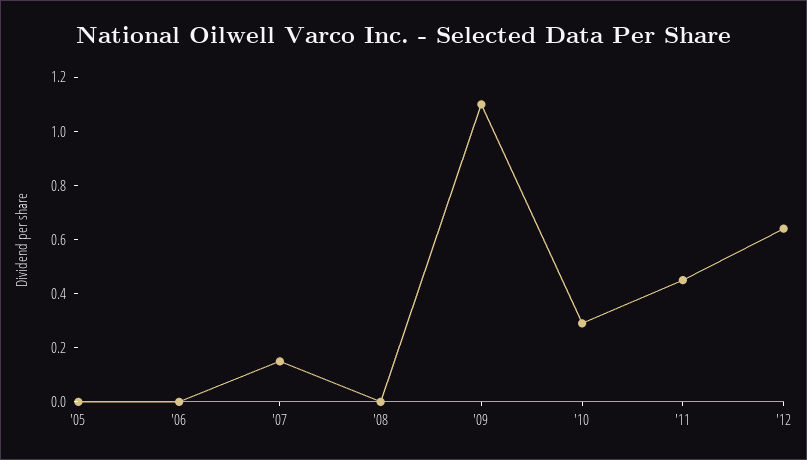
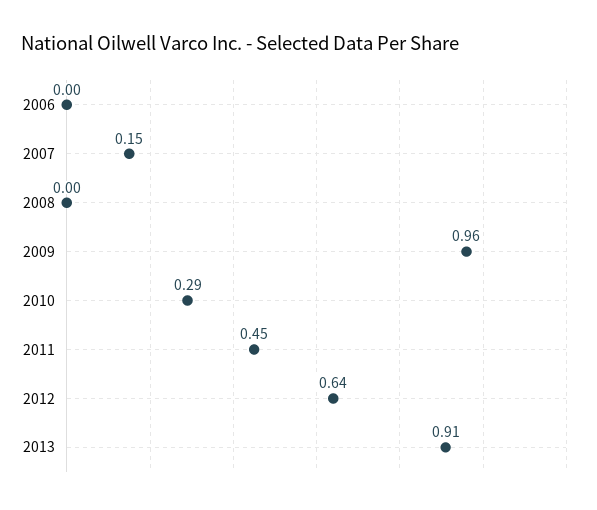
'05: 0 -> none
'09: 1.1 -> 0.96
2013: none -> 0.91

